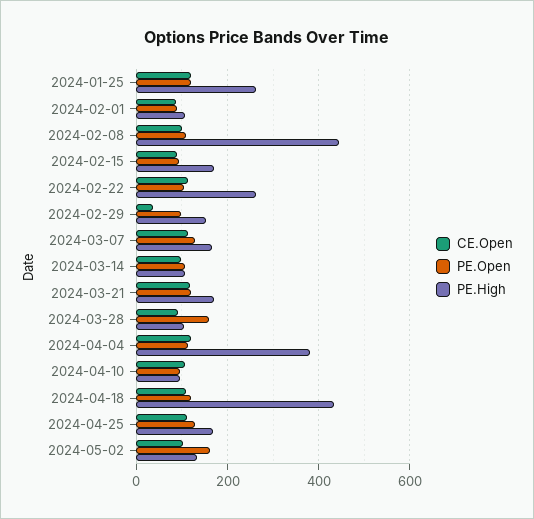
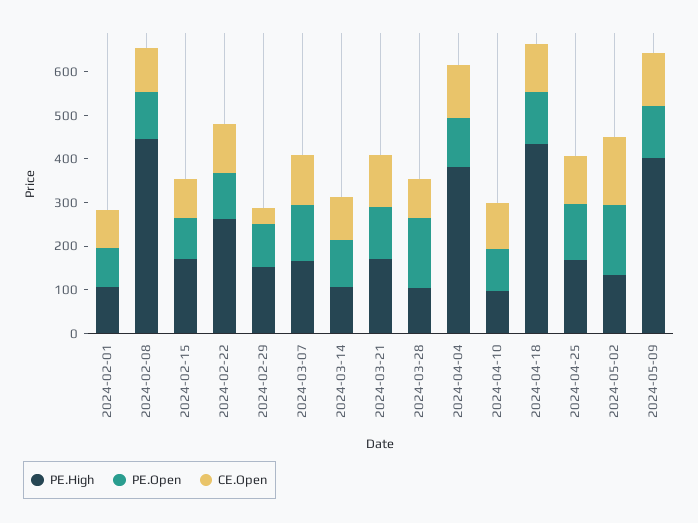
CE.Open, 2024-01-25: 120 -> none
PE.Open, 2024-01-25: 120 -> none
PE.High, 2024-01-25: 260 -> none
CE.Open, 2024-05-02: 100 -> 160
PE.High, 2024-05-09: none -> 400
PE.Open, 2024-05-09: none -> 120
CE.Open, 2024-05-09: none -> 120

